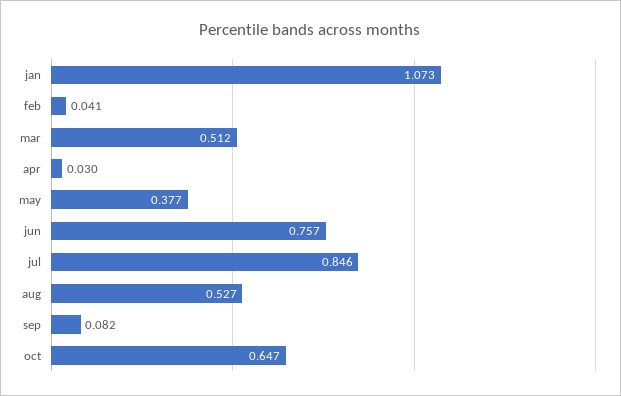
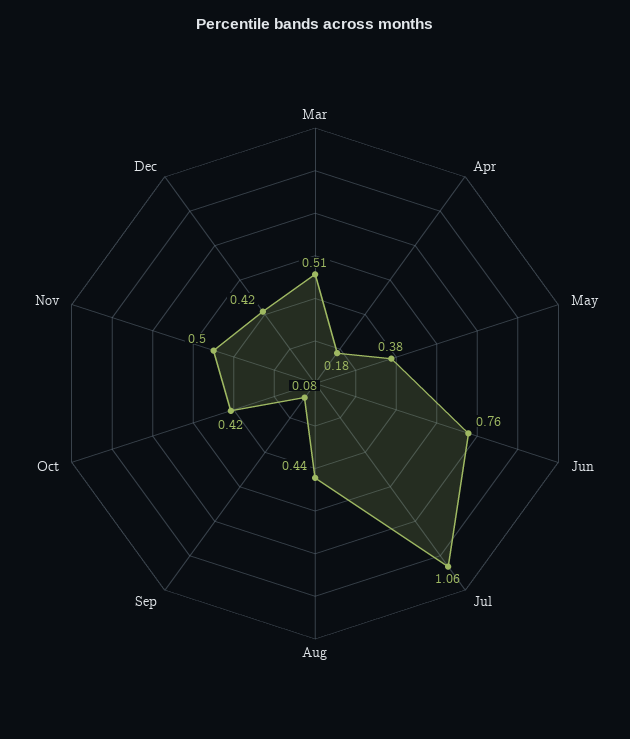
jan: 1.073 -> none
feb: 0.041 -> none
apr: 0.03 -> 0.18
jul: 0.846 -> 1.06
aug: 0.527 -> 0.44
oct: 0.647 -> 0.42
Nov: none -> 0.5
Dec: none -> 0.42

